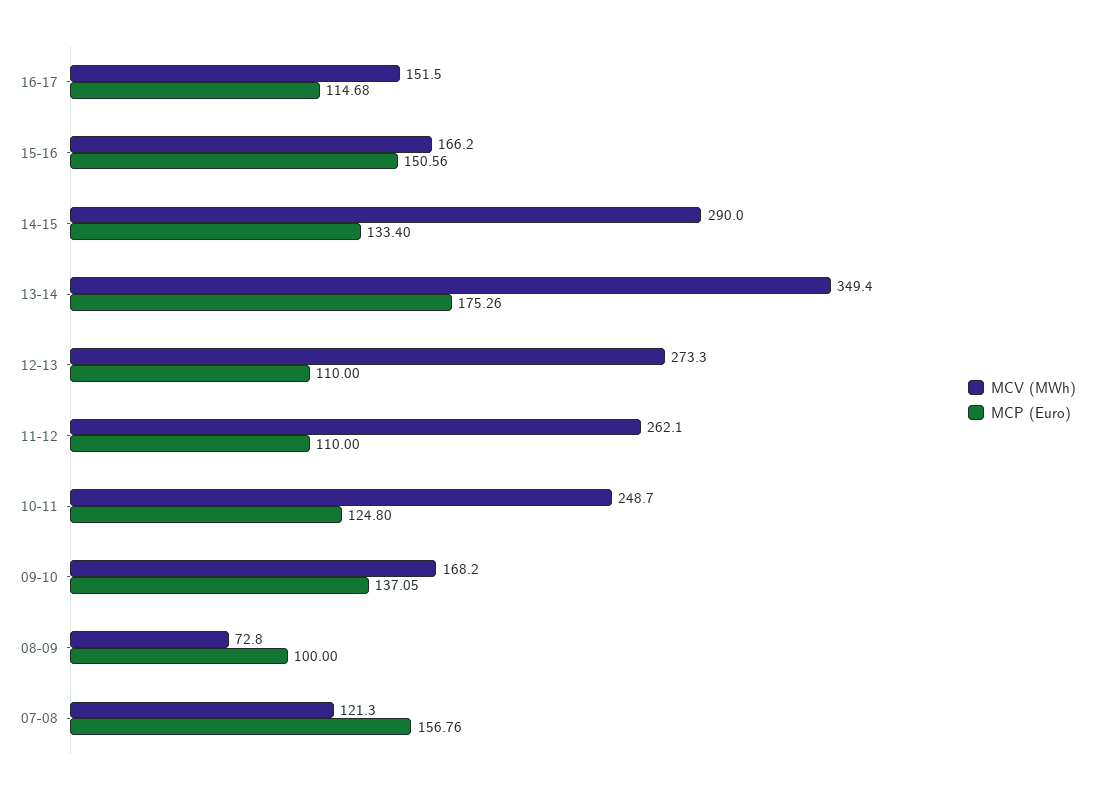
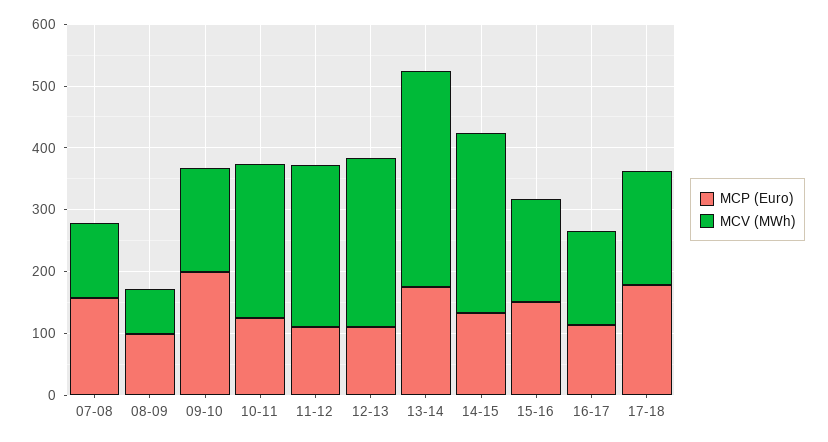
MCP (Euro), 09-10: 137.05 -> 200
MCP (Euro), 17-18: none -> 180
MCV (MWh), 17-18: none -> 180

